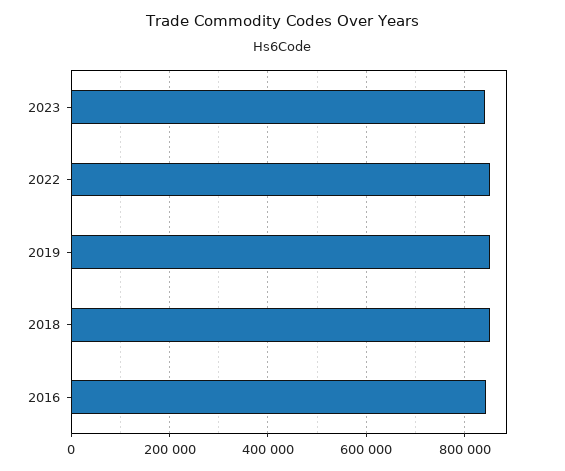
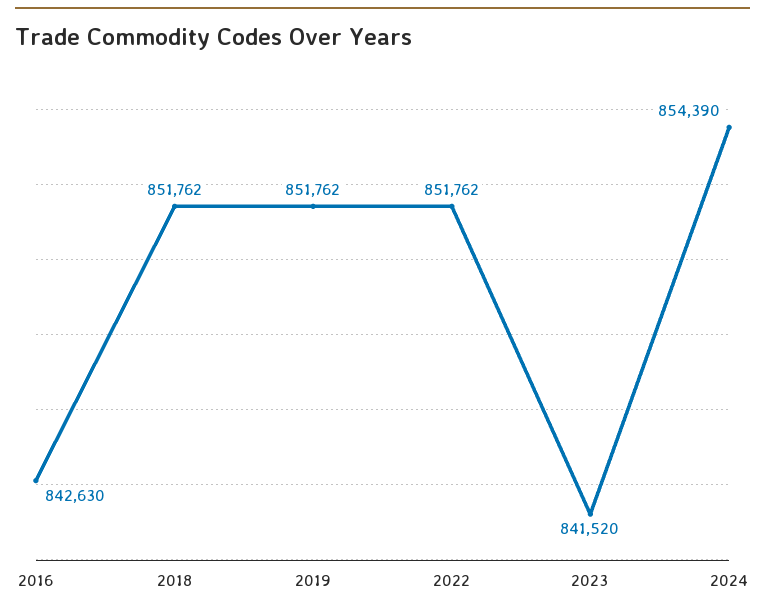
2024: none -> 854390

